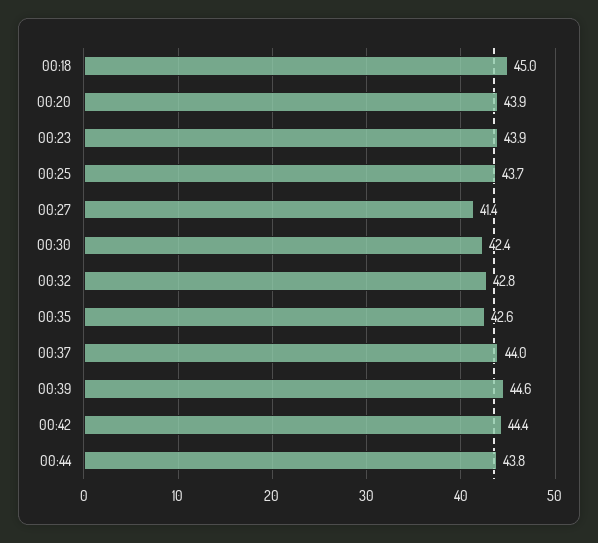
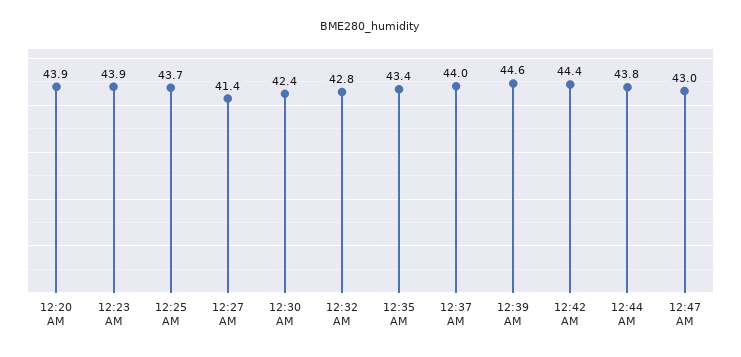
00:18: 45 -> none
00:35: 42.6 -> 43.4
12:47 AM: none -> 43

